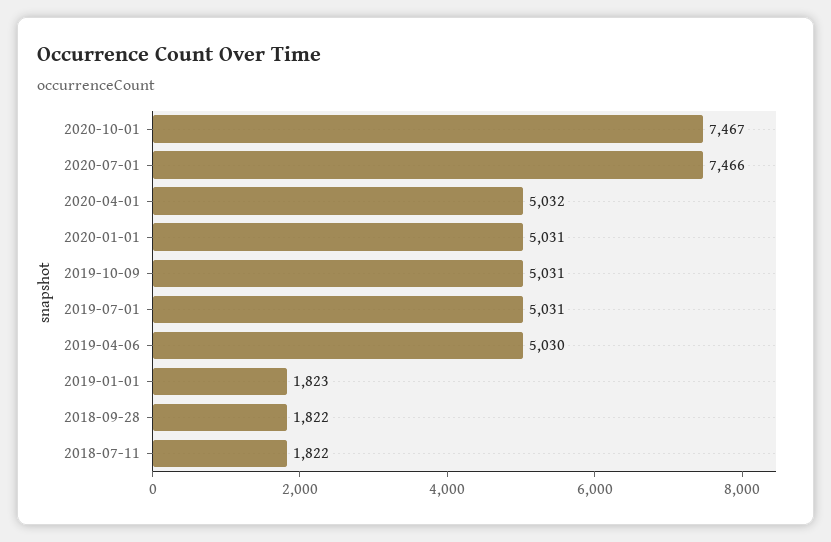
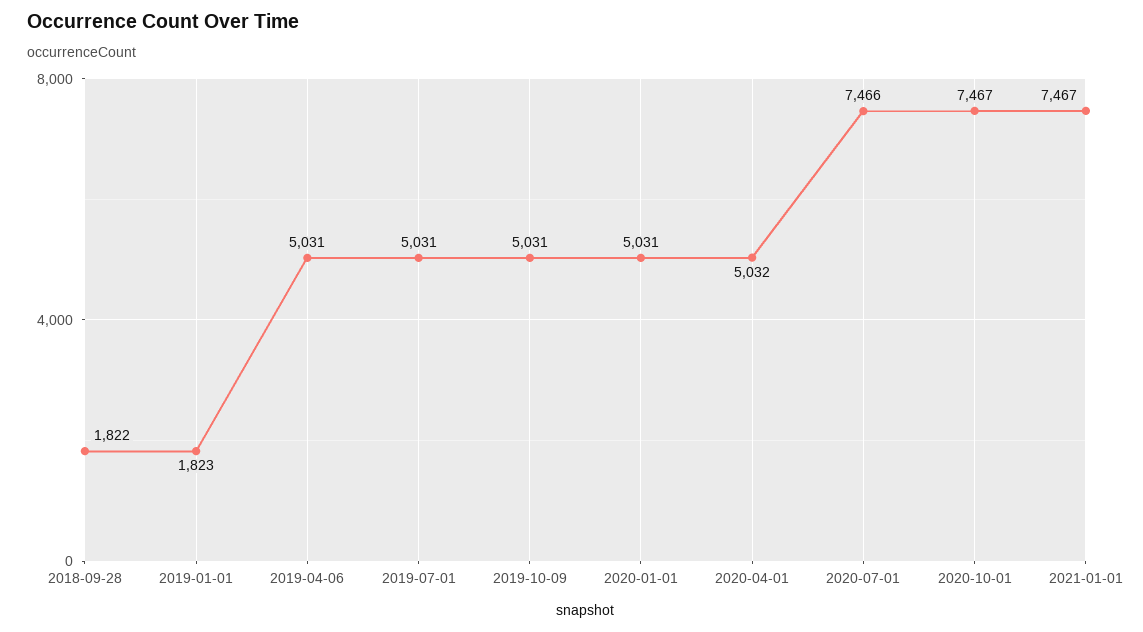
2019-04-06: 5030 -> 5031
2018-07-11: 1822 -> none
2021-01-01: none -> 7467

